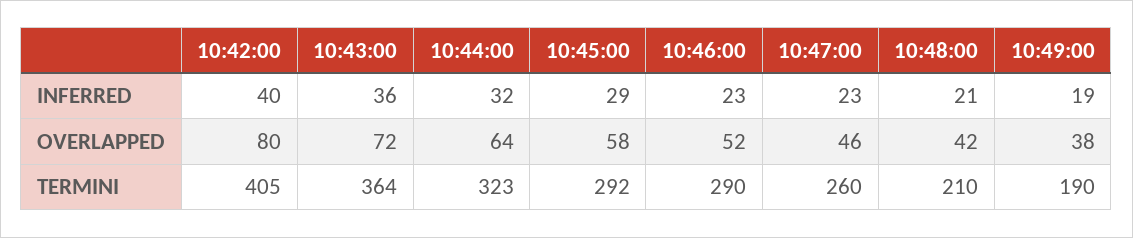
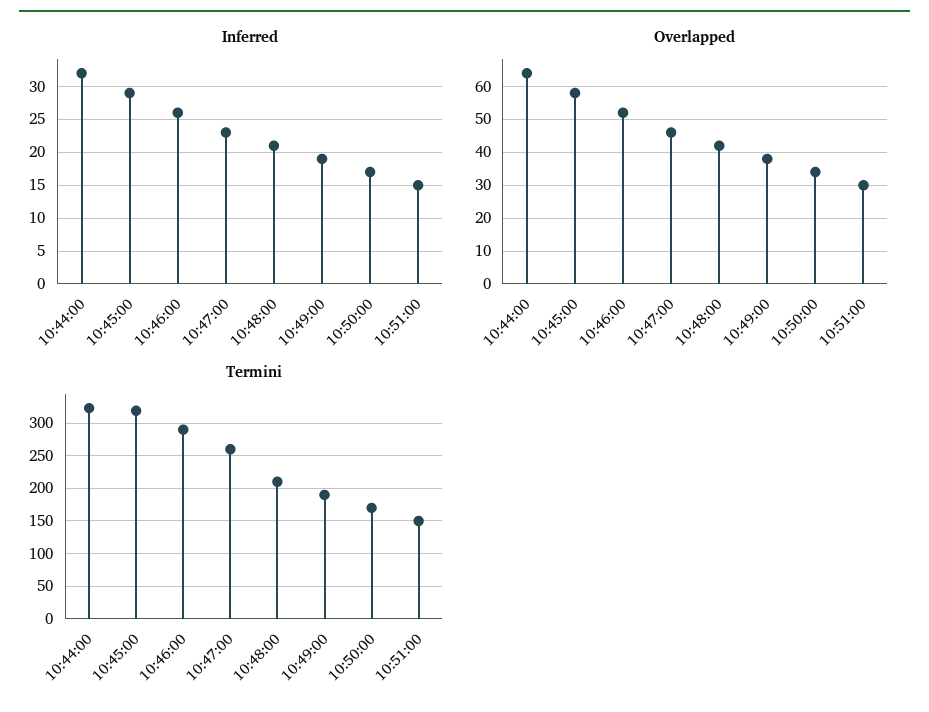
INFERRED, 10:42:00: 40 -> none
INFERRED, 10:43:00: 36 -> none
INFERRED, 10:46:00: 23 -> 26
OVERLAPPED, 10:42:00: 80 -> none
OVERLAPPED, 10:43:00: 72 -> none
TERMINI, 10:42:00: 405 -> none
TERMINI, 10:43:00: 364 -> none
TERMINI, 10:45:00: 292 -> 320
INFERRED, 10:50:00: none -> 17
INFERRED, 10:51:00: none -> 15
OVERLAPPED, 10:50:00: none -> 35
OVERLAPPED, 10:51:00: none -> 30
TERMINI, 10:50:00: none -> 170
TERMINI, 10:51:00: none -> 150

